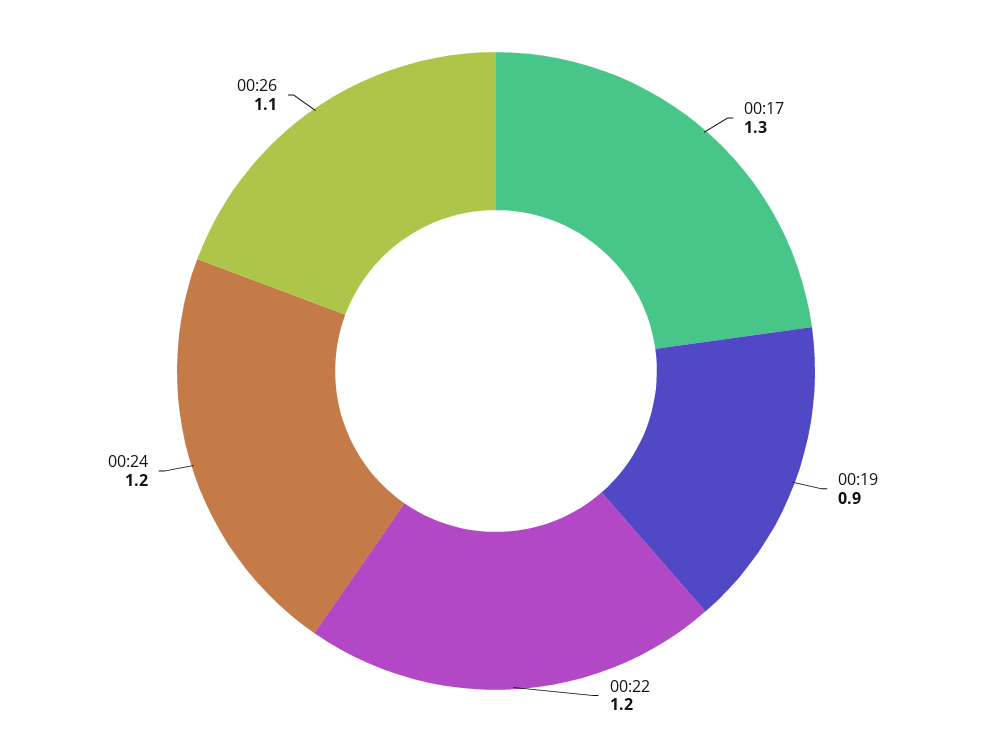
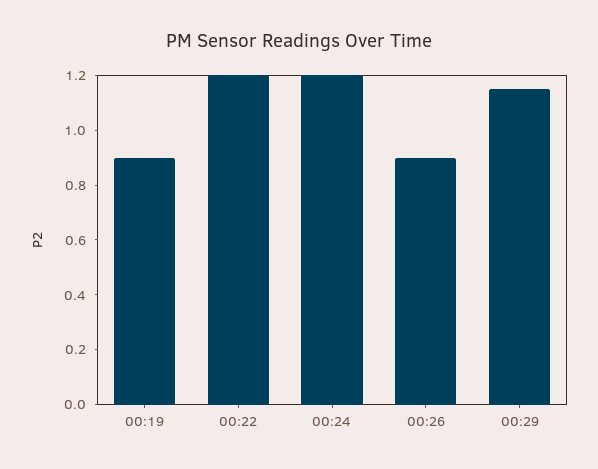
00:17: 1.3 -> none
00:26: 1.1 -> 0.9
00:29: none -> 1.15

